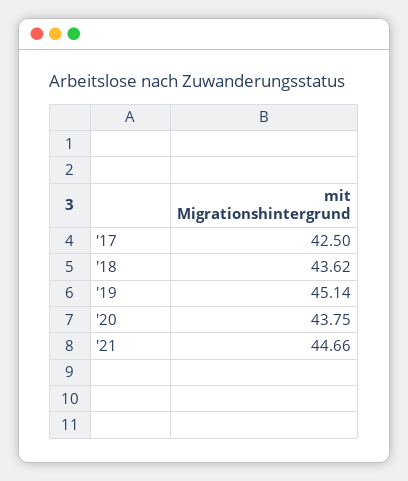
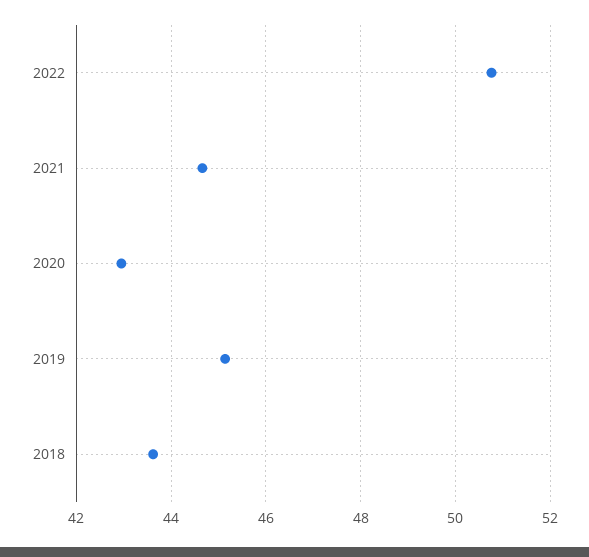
'17: 42.5 -> none
'20: 43.75 -> 43
2022: none -> 50.8

